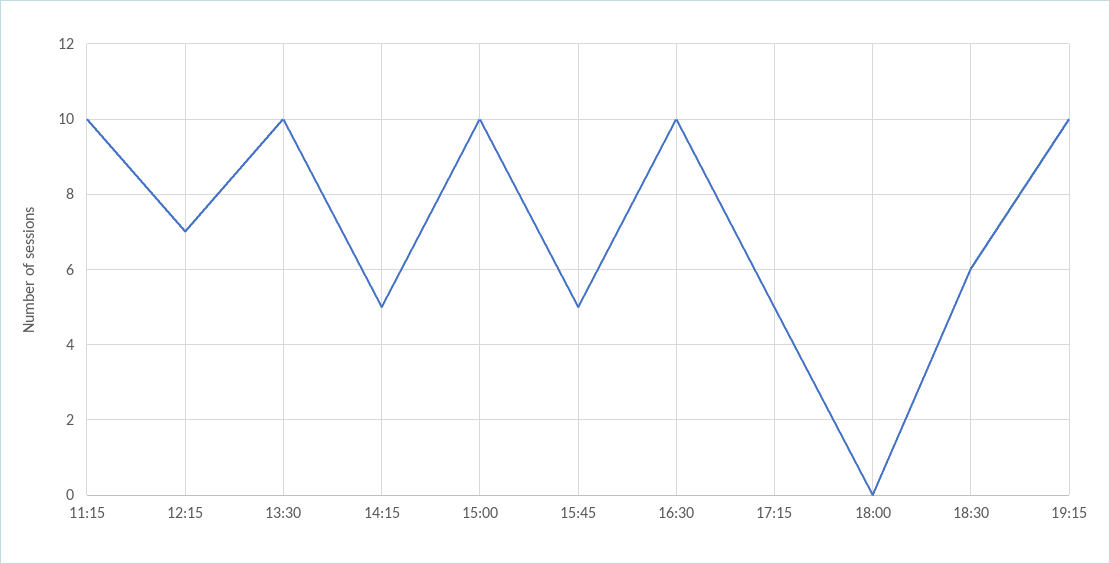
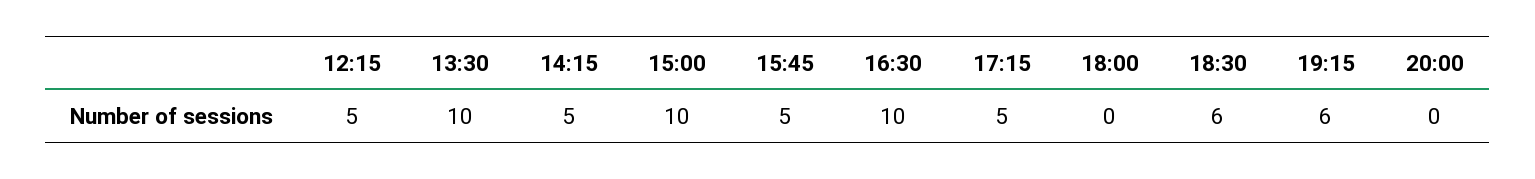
11:15: 10 -> none
12:15: 7 -> 5
19:15: 10 -> 6
20:00: none -> 0

